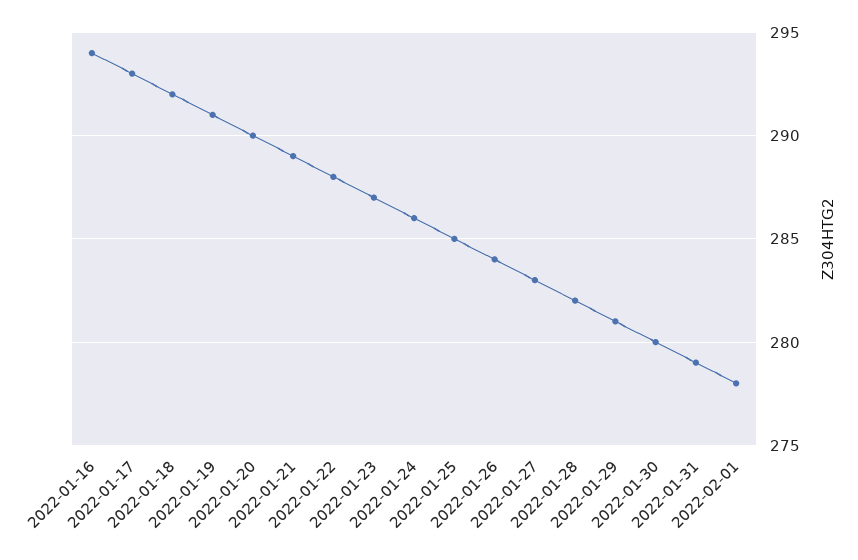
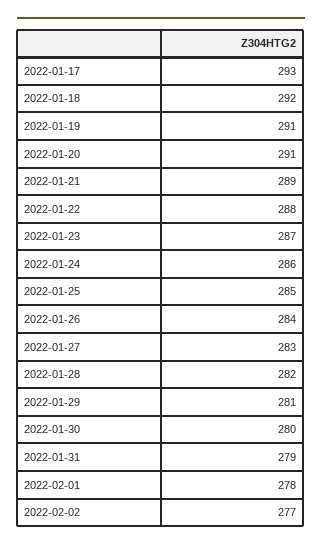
2022-01-16: 294 -> none
2022-01-20: 290 -> 291
2022-02-02: none -> 277

